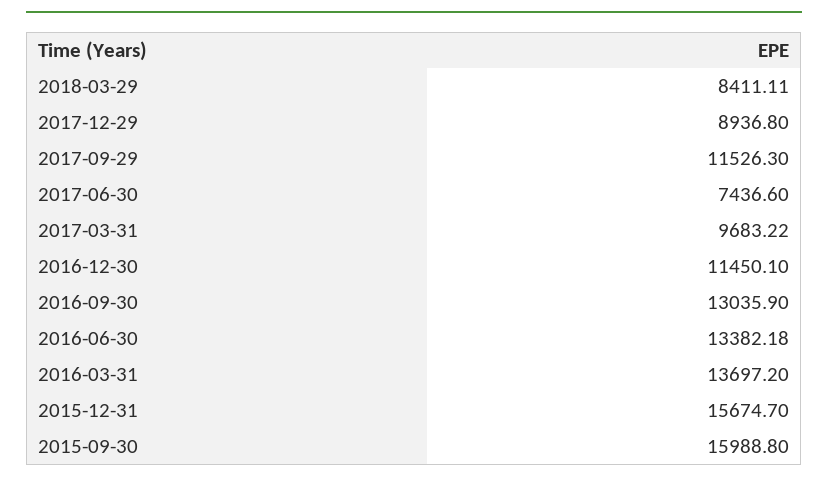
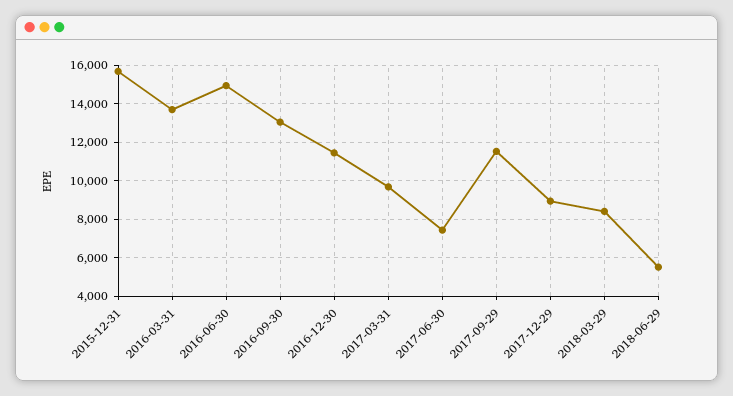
2016-06-30: 13382.18 -> 15000
2015-09-30: 15988.8 -> none
2018-06-29: none -> 5500

